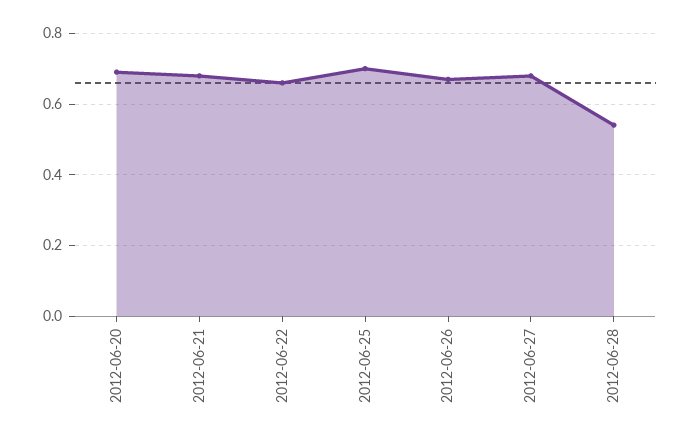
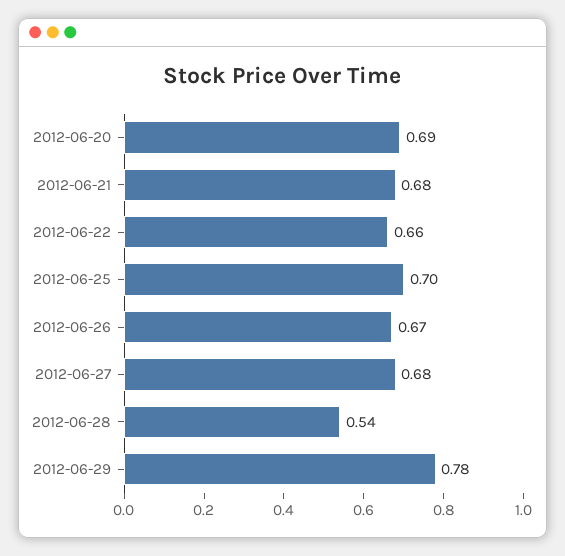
2012-06-29: none -> 0.78

